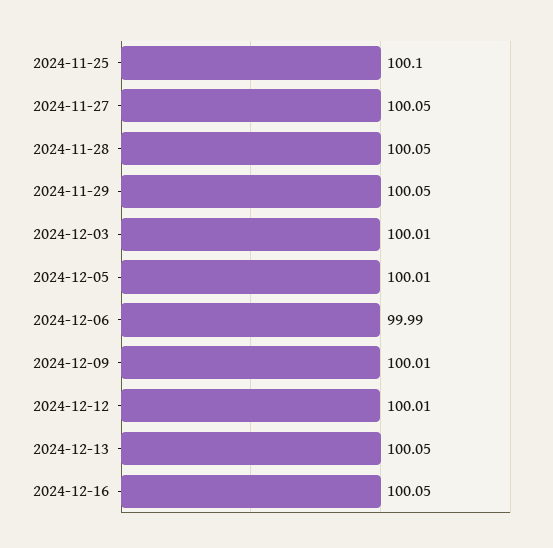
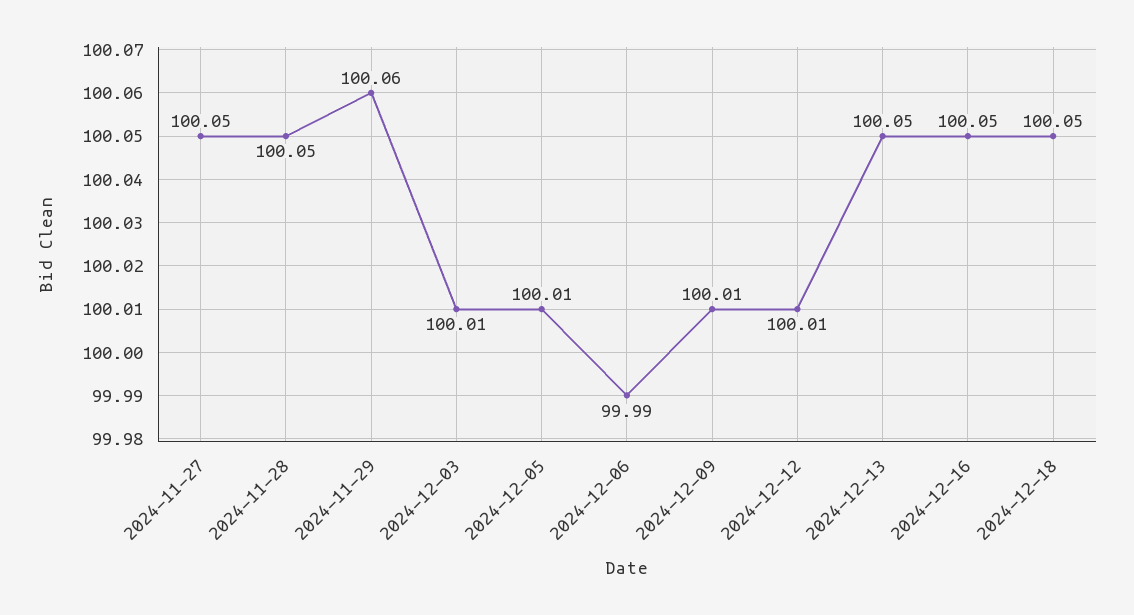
2024-11-25: 100.1 -> none
2024-11-29: 100.05 -> 100.06
2024-12-18: none -> 100.05

